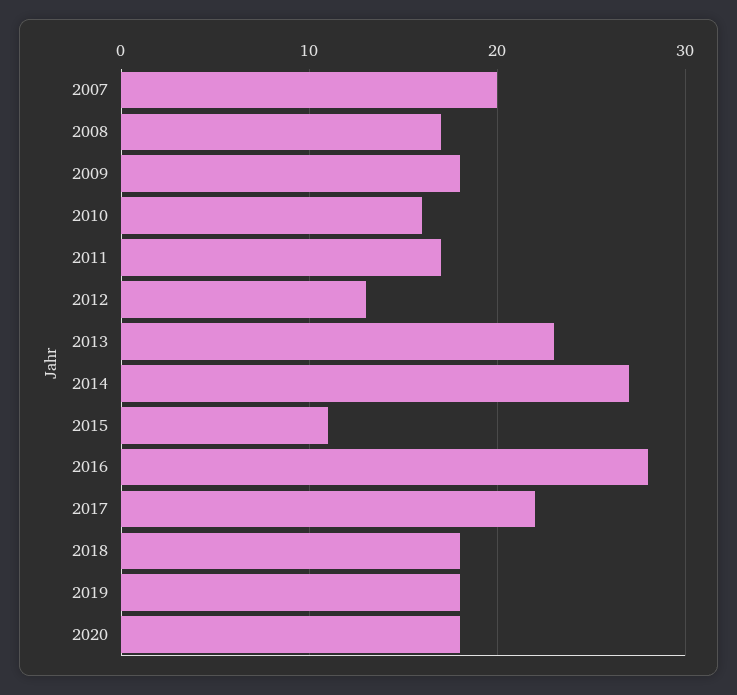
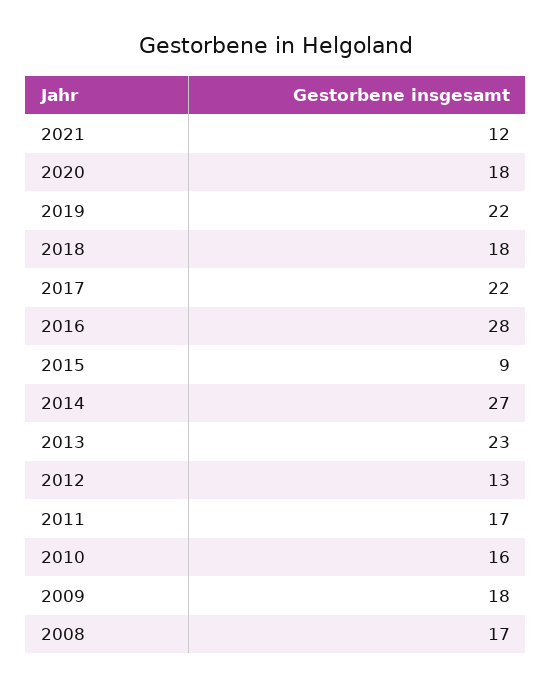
2007: 20 -> none
2015: 11 -> 9
2019: 18 -> 22
2021: none -> 12

